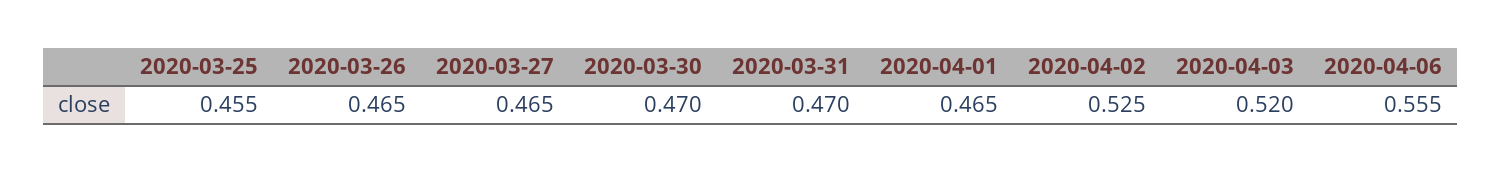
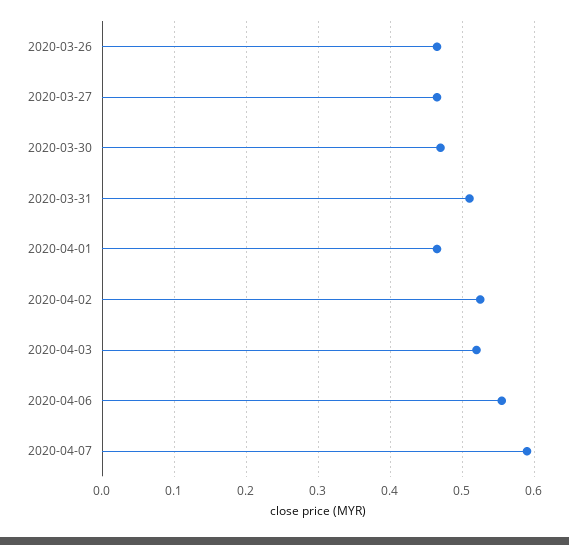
2020-03-25: 0.455 -> none
2020-03-31: 0.47 -> 0.51
2020-04-07: none -> 0.59

